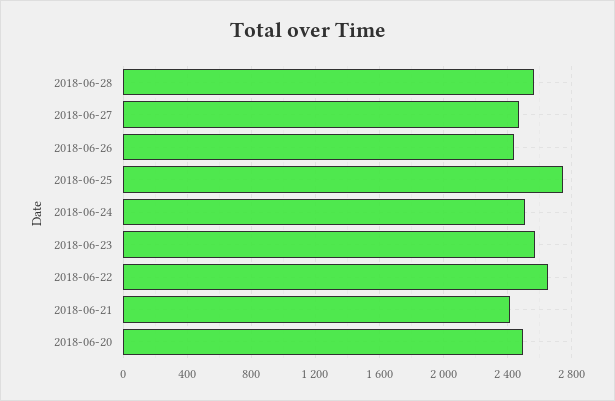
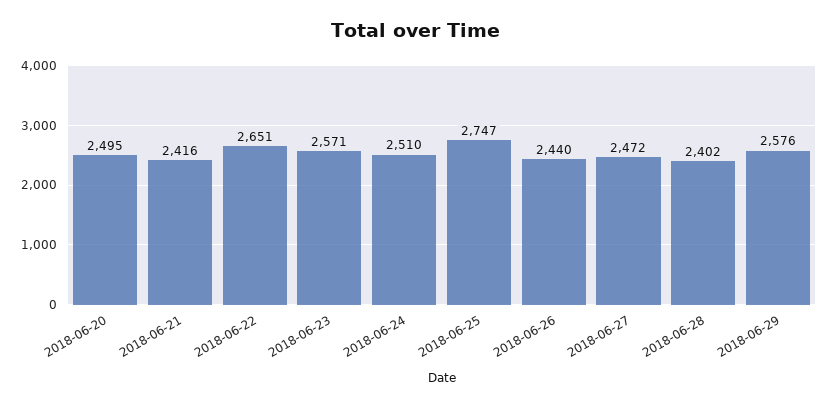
2018-06-28: 2550 -> 2402
2018-06-29: none -> 2576

